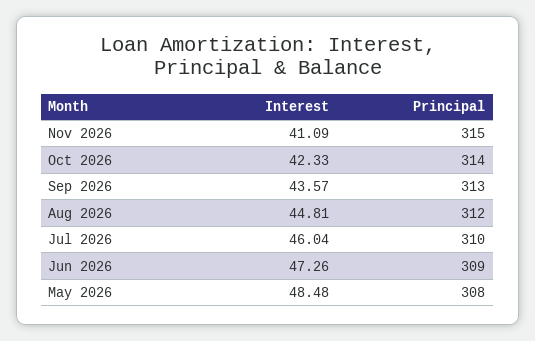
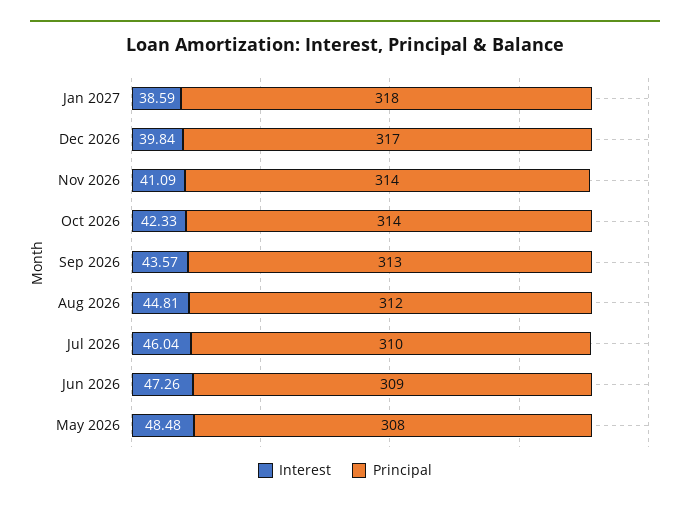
Principal, Nov 2026: 315 -> 314
Interest, Jan 2027: none -> 38.59
Principal, Jan 2027: none -> 318
Interest, Dec 2026: none -> 39.84
Principal, Dec 2026: none -> 317

